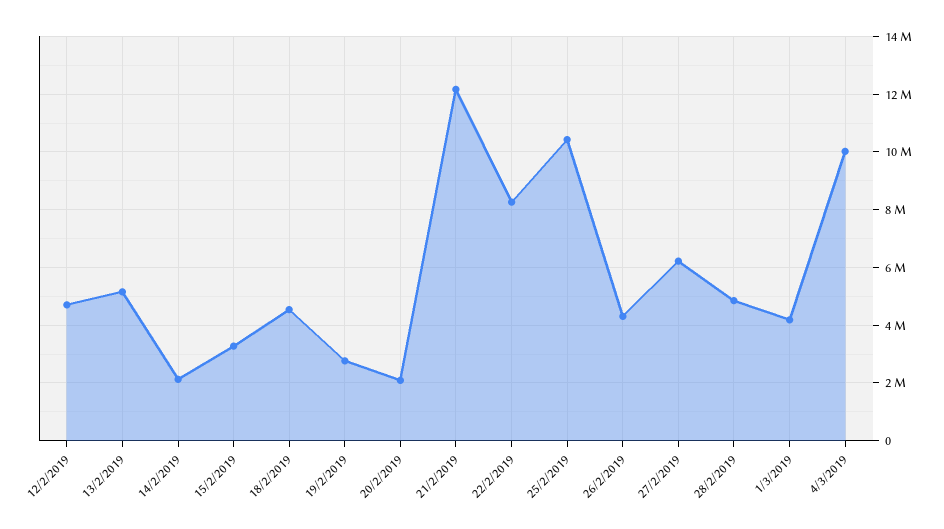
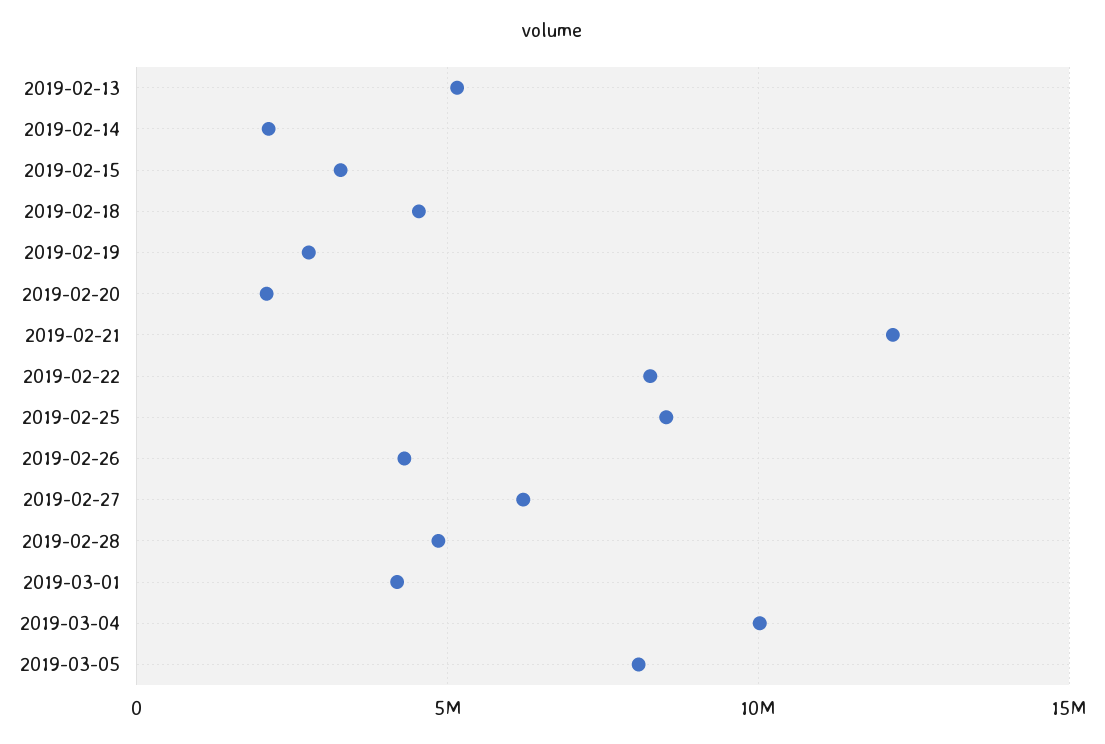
12/2/2019: 4750000 -> none
25/2/2019: 10500000 -> 8500000
2019-03-05: none -> 8000000

